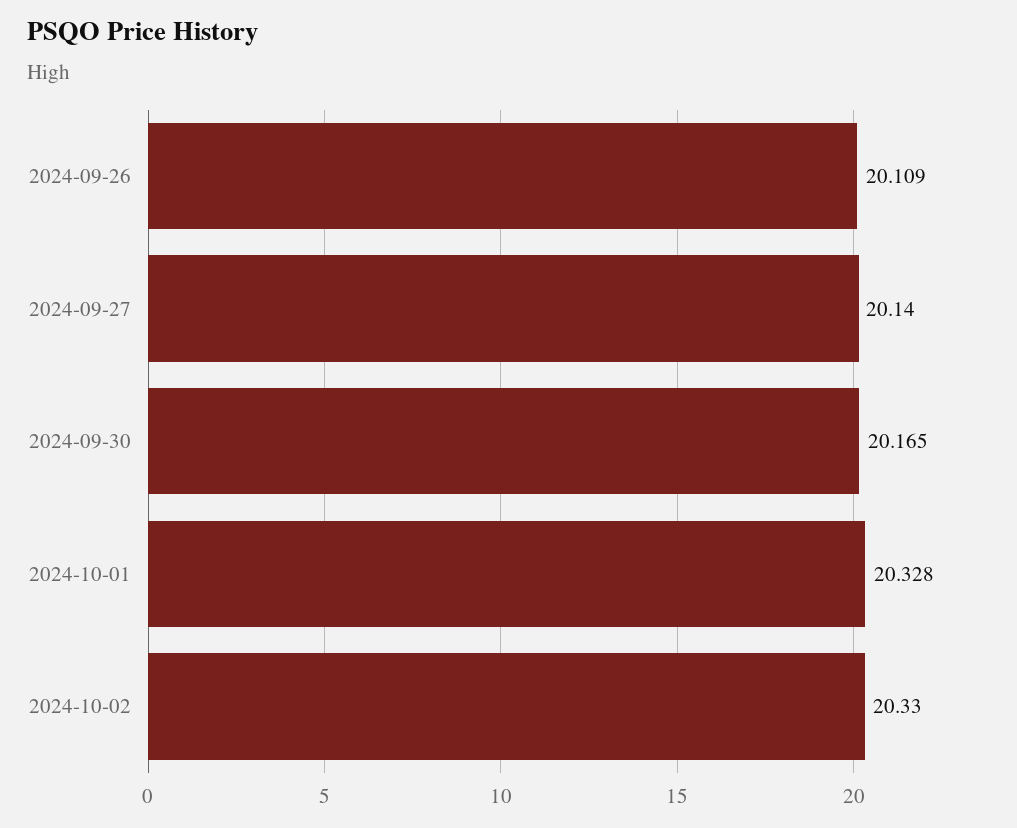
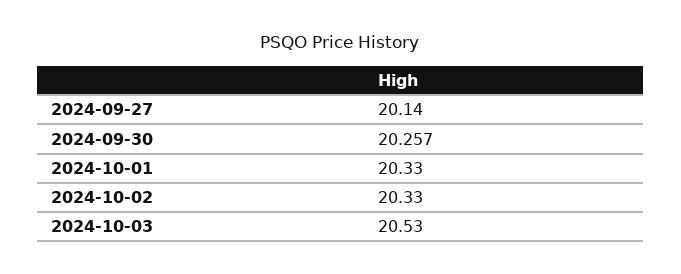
2024-09-26: 20.109 -> none
2024-09-30: 20.165 -> 20.257
2024-10-01: 20.328 -> 20.33
2024-10-03: none -> 20.53

